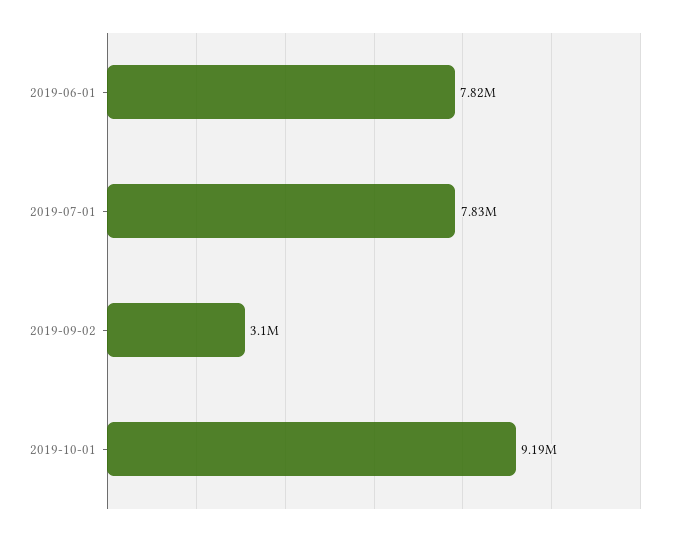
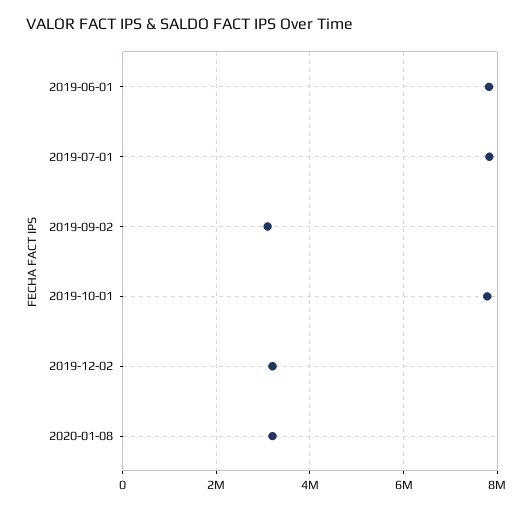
2019-10-01: 9190000 -> 7800000
2019-12-02: none -> 3200000
2020-01-08: none -> 3200000

